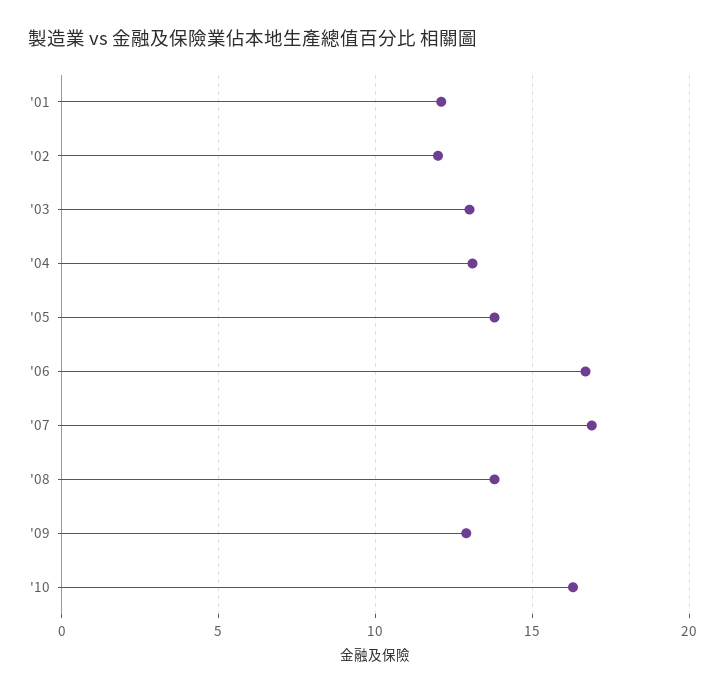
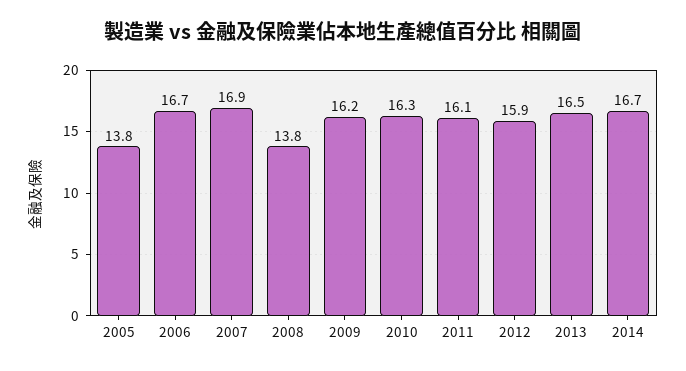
'01: 12 -> none
'02: 12 -> none
'03: 13 -> none
'04: 13 -> none
'09: 13 -> 16.2
2011: none -> 16.1
2012: none -> 15.9
2013: none -> 16.5
2014: none -> 16.7

